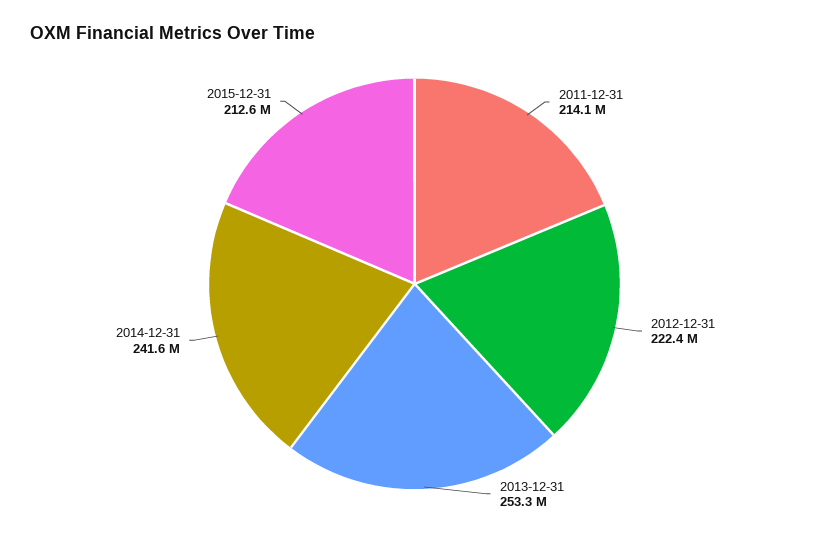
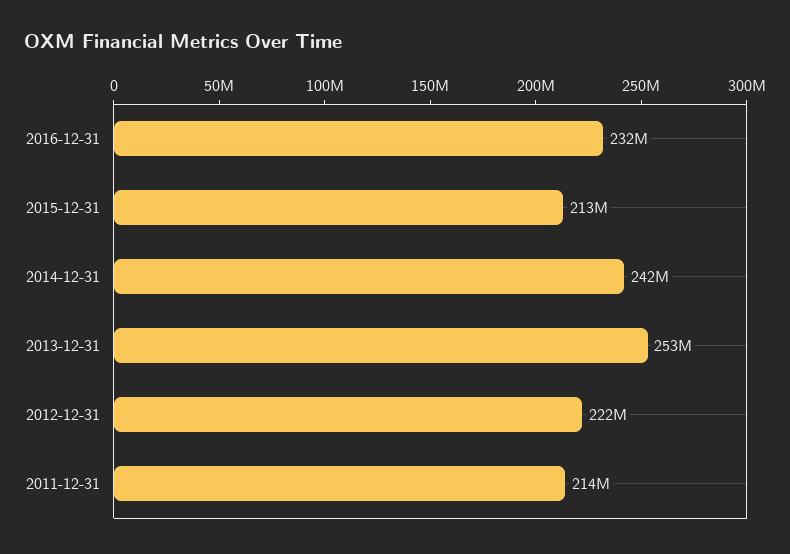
2016-12-31: none -> 232000000

